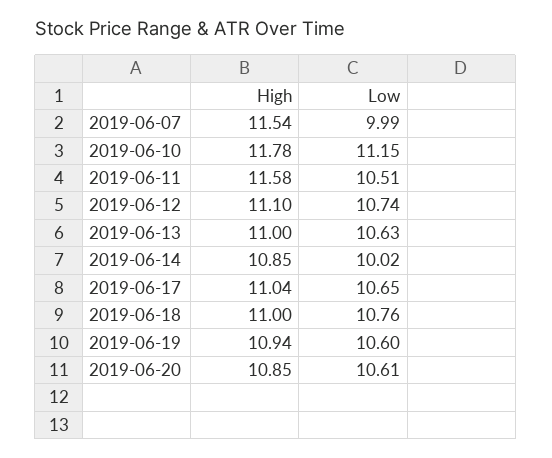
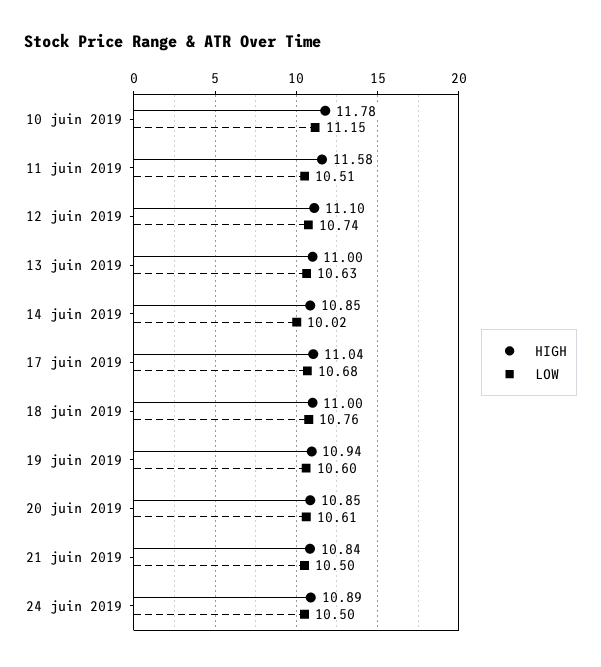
High, 2019-06-07: 11.54 -> none
Low, 2019-06-07: 9.99 -> none
Low, 2019-06-17: 10.65 -> 10.68
High, 21 juin 2019: none -> 10.84
Low, 21 juin 2019: none -> 10.5
High, 24 juin 2019: none -> 10.89
Low, 24 juin 2019: none -> 10.5

